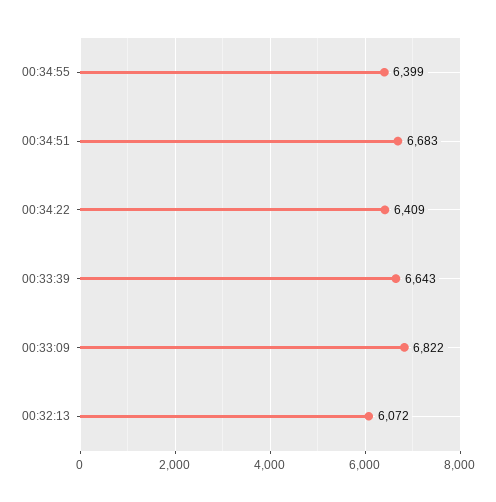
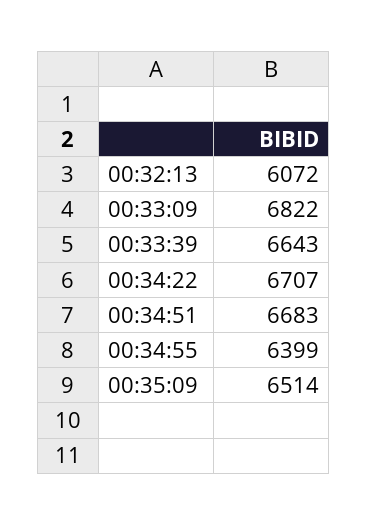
00:34:22: 6409 -> 6707
00:35:09: none -> 6514

